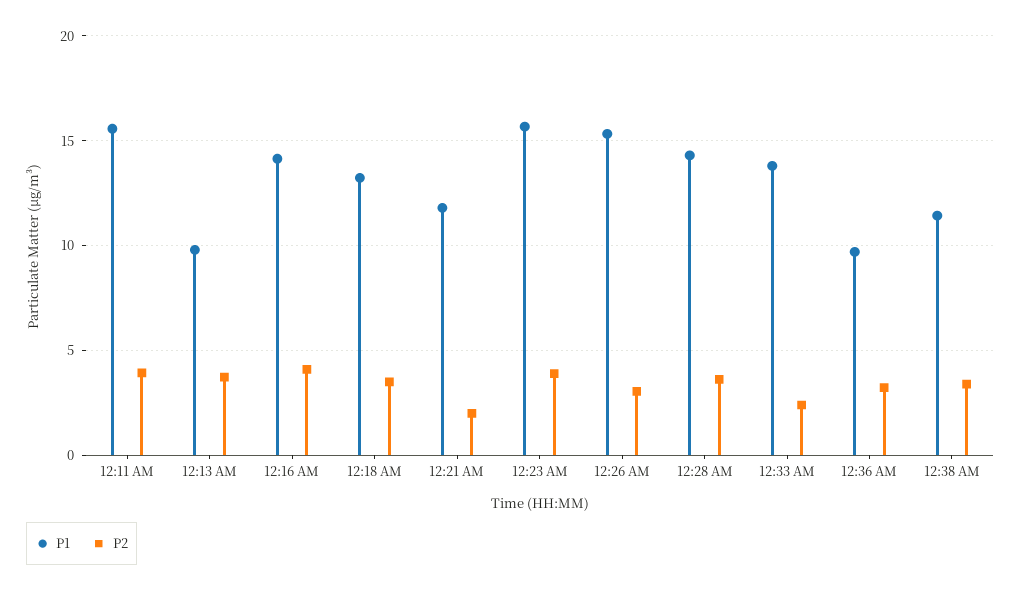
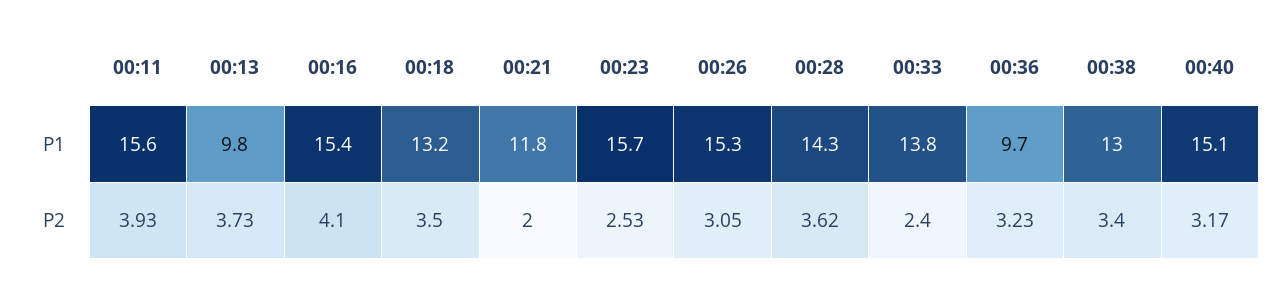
P1, 12:16 AM: 14 -> 15.4
P2, 12:23 AM: 4 -> 2.53
P1, 12:38 AM: 11.5 -> 13
P1, 00:40: none -> 15.1
P2, 00:40: none -> 3.17

